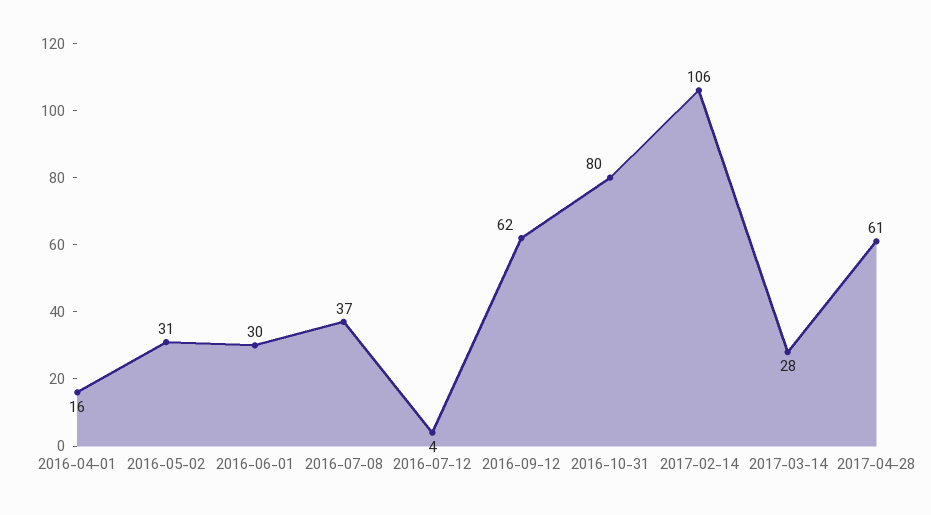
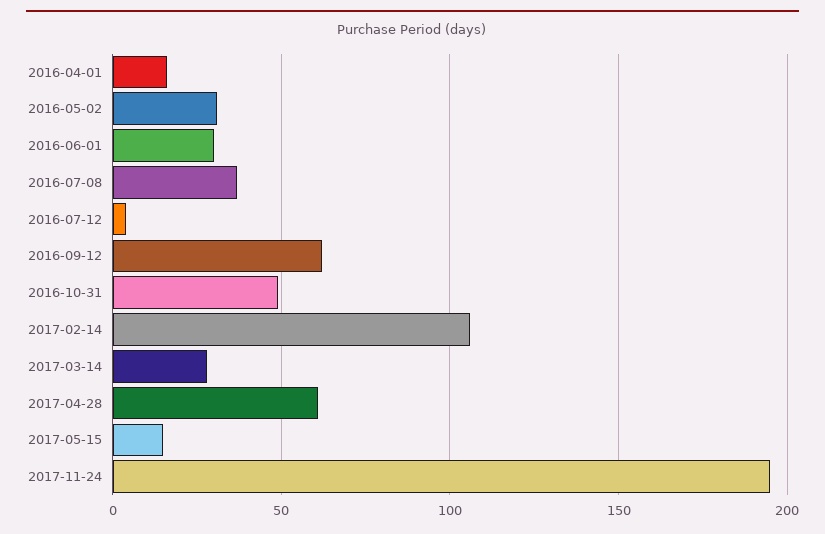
2016-10-31: 80 -> 50
2017-05-15: none -> 15
2017-11-24: none -> 195

